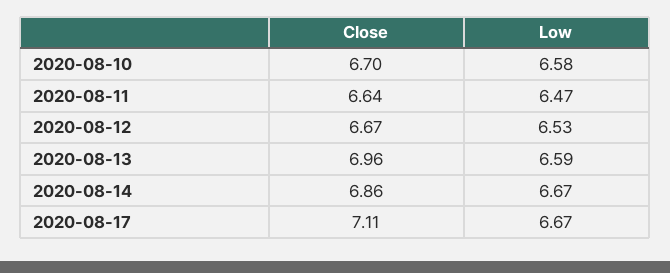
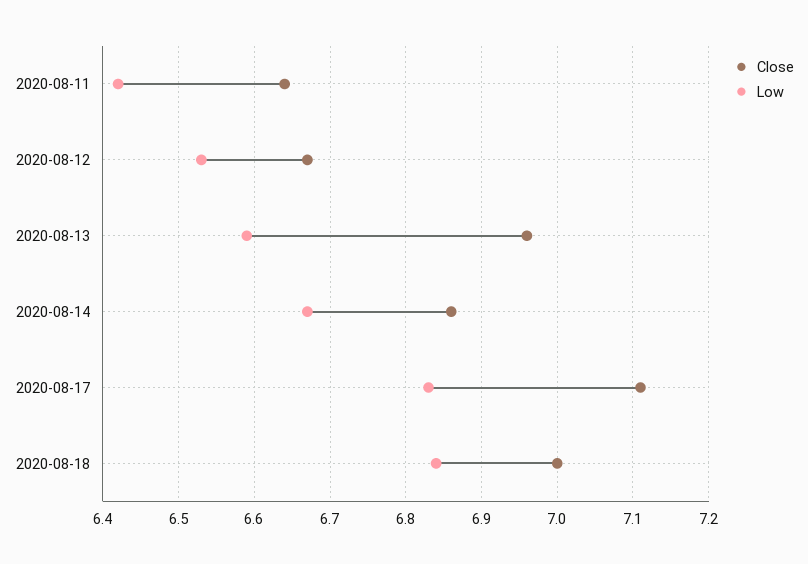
Close, 2020-08-10: 6.7 -> none
Low, 2020-08-10: 6.58 -> none
Low, 2020-08-11: 6.47 -> 6.42
Low, 2020-08-17: 6.67 -> 6.83
Close, 2020-08-18: none -> 7
Low, 2020-08-18: none -> 6.84

